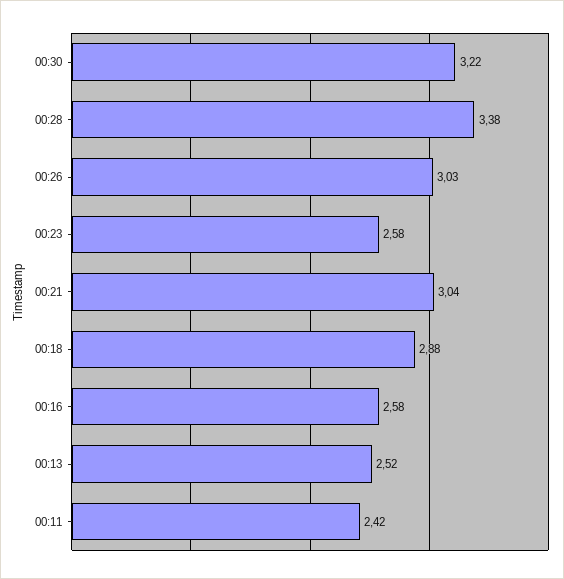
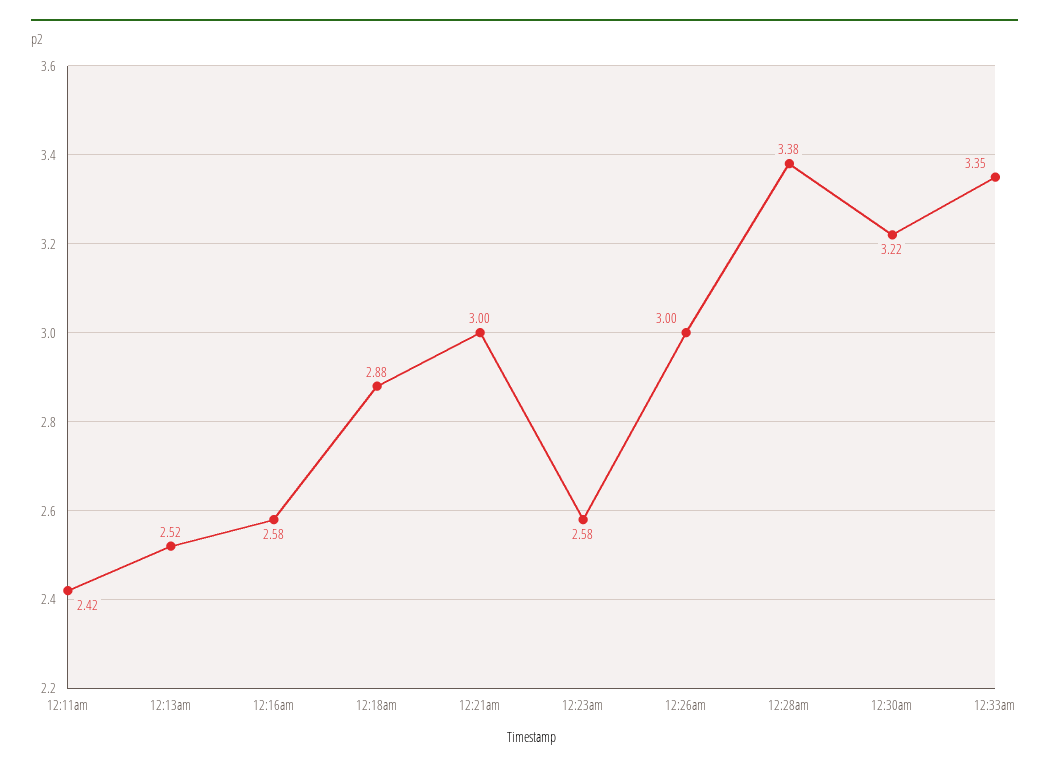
00:26: 3.03 -> 3
00:21: 3.04 -> 3
12:33am: none -> 3.35

